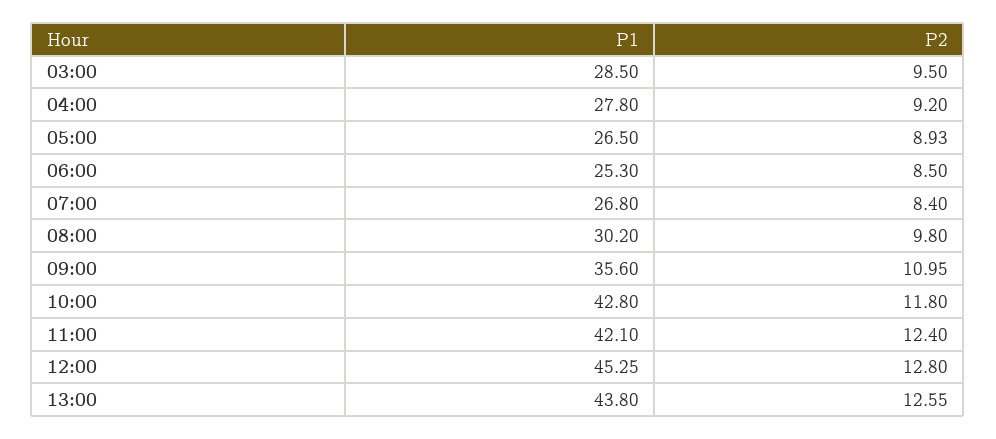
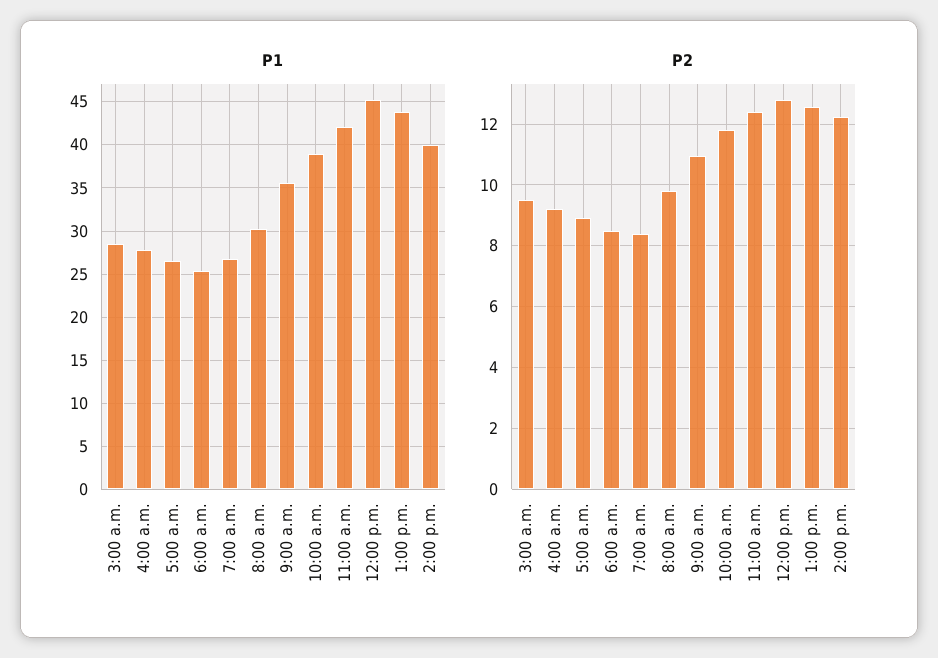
P1, 10:00: 42.8 -> 39
P1, 2:00 p.m.: none -> 40
P2, 2:00 p.m.: none -> 12.2

